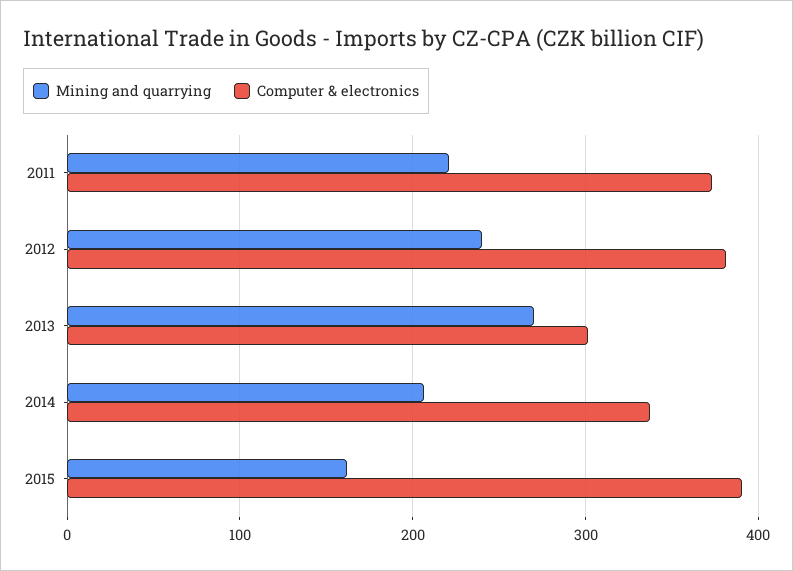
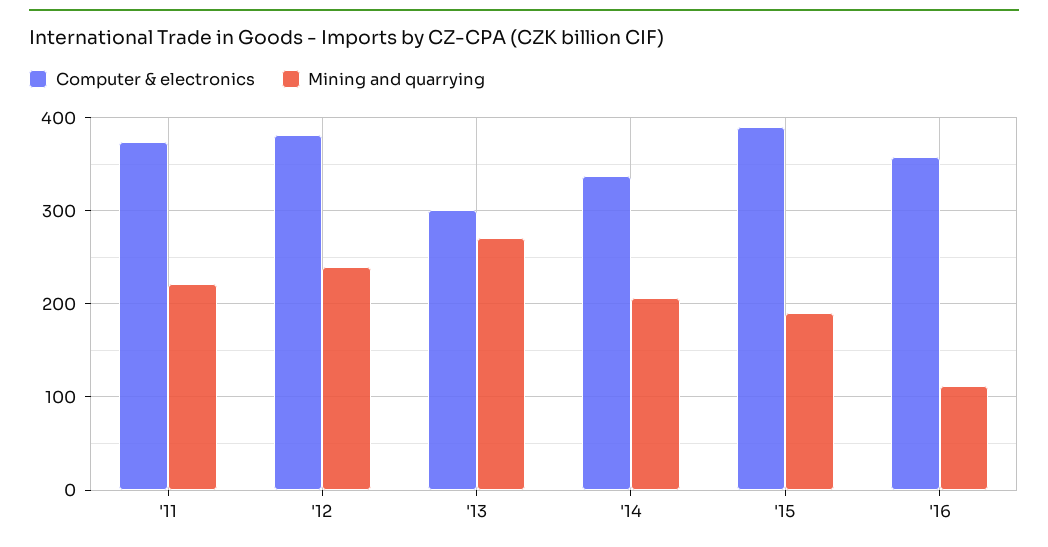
Mining and quarrying, 2015: 160 -> 190
Computer & electronics, '16: none -> 360
Mining and quarrying, '16: none -> 110

